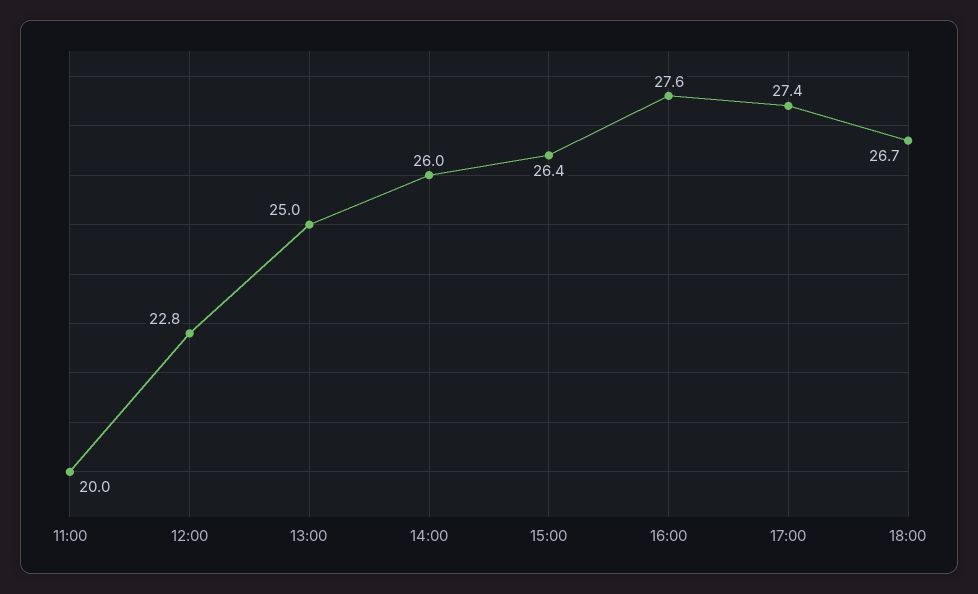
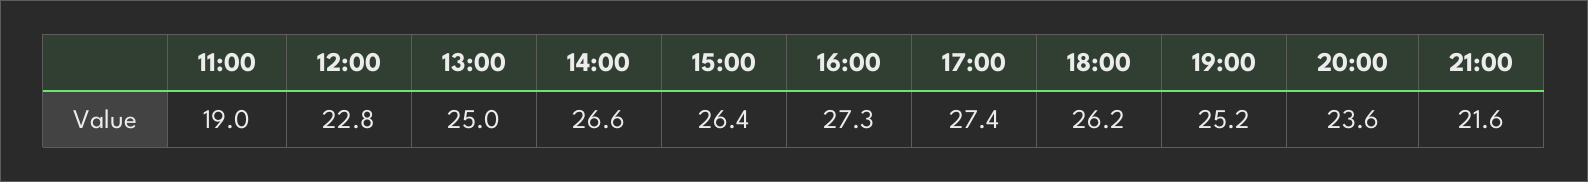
11:00: 20 -> 19
14:00: 26 -> 26.6
16:00: 27.6 -> 27.3
18:00: 26.7 -> 26.2
19:00: none -> 25.2
20:00: none -> 23.6
21:00: none -> 21.6

